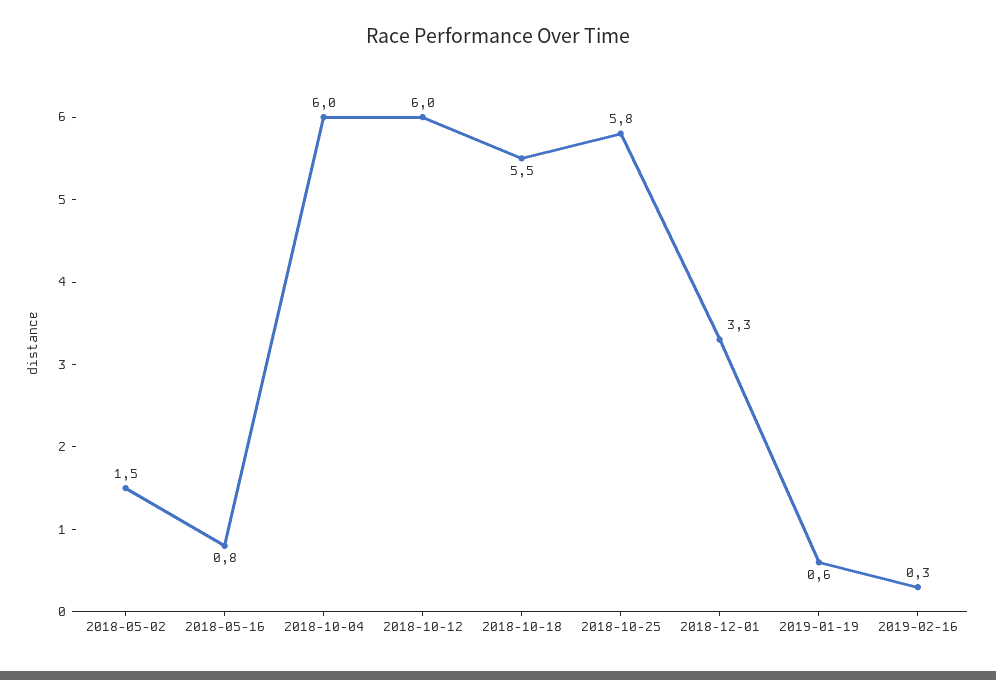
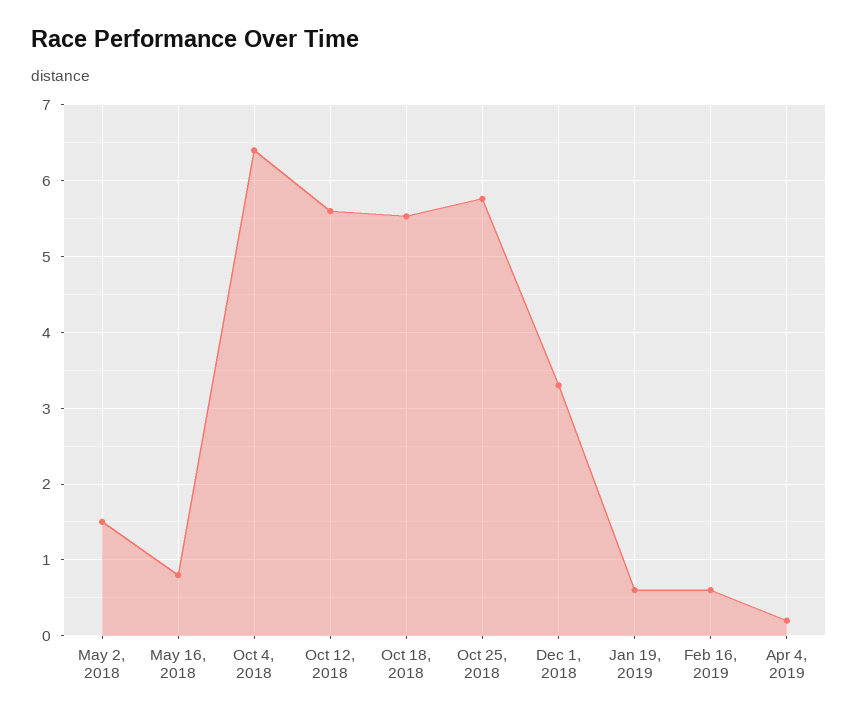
2018-10-04: 6 -> 6.4
2018-10-12: 6 -> 5.6
2019-02-16: 0.3 -> 0.6
Apr 4, 2019: none -> 0.2

